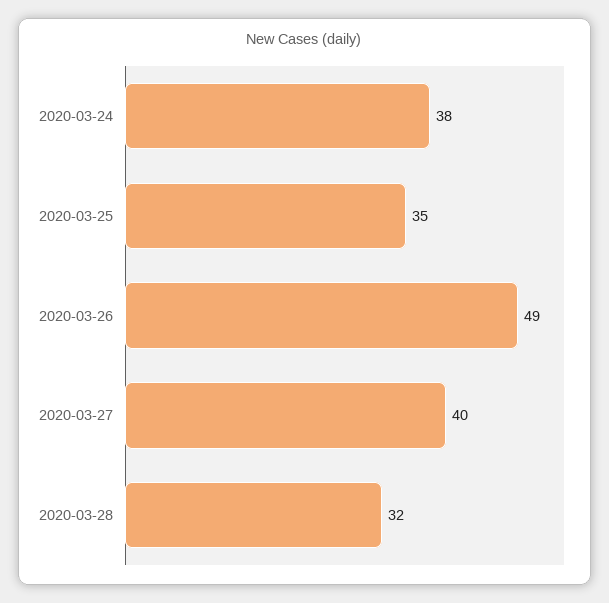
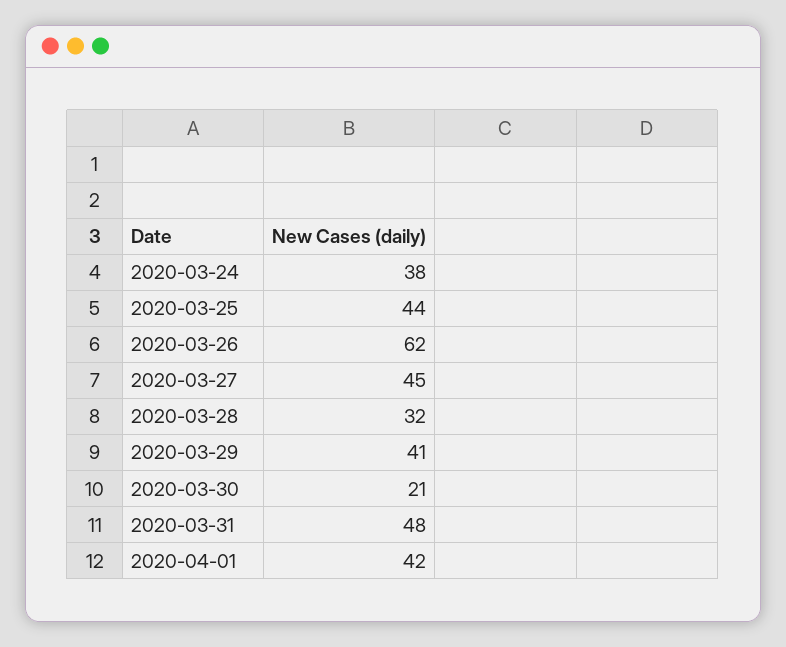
2020-03-25: 35 -> 44
2020-03-26: 49 -> 62
2020-03-27: 40 -> 45
2020-03-29: none -> 41
2020-03-30: none -> 21
2020-03-31: none -> 48
2020-04-01: none -> 42

